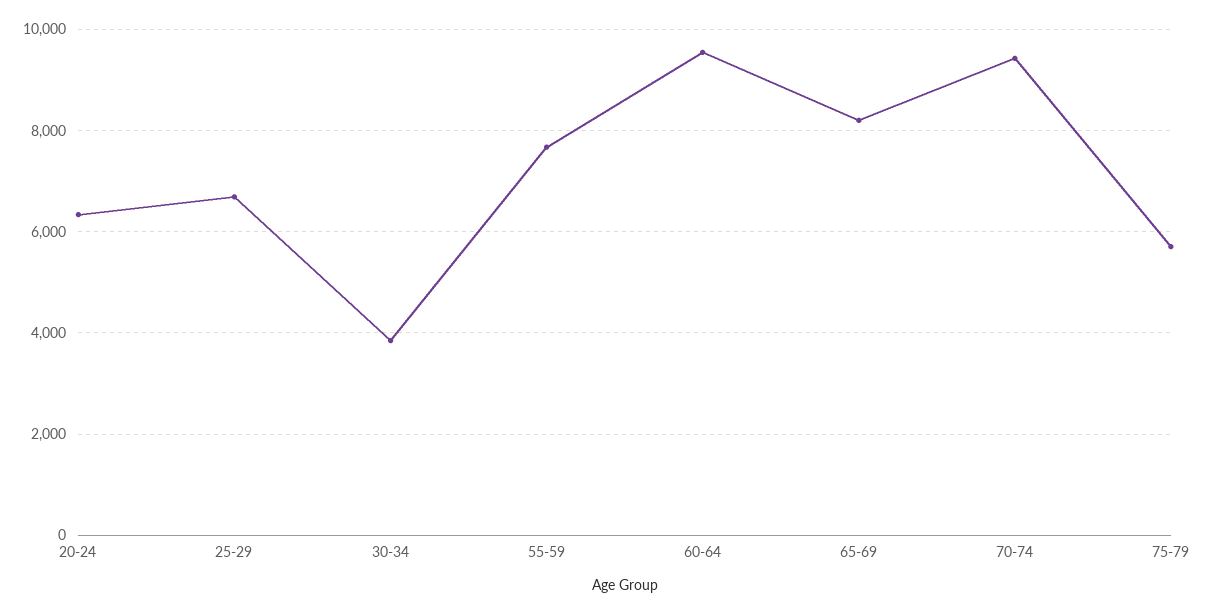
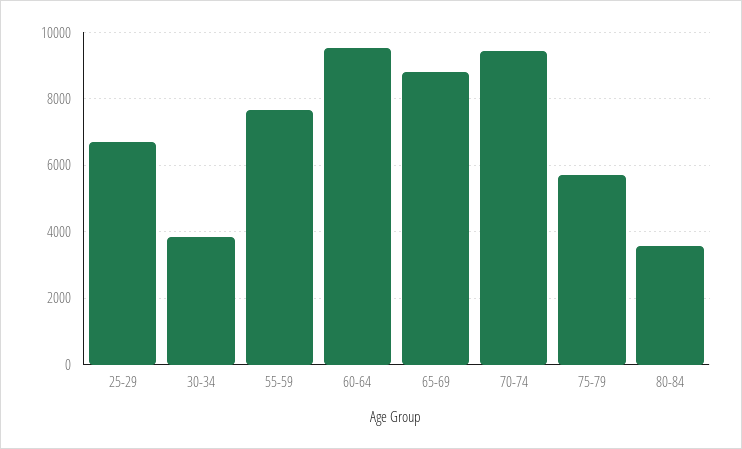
20-24: 6400 -> none
65-69: 8200 -> 8800
80-84: none -> 3600

